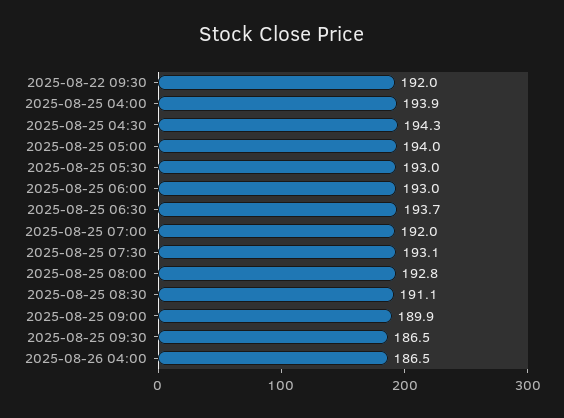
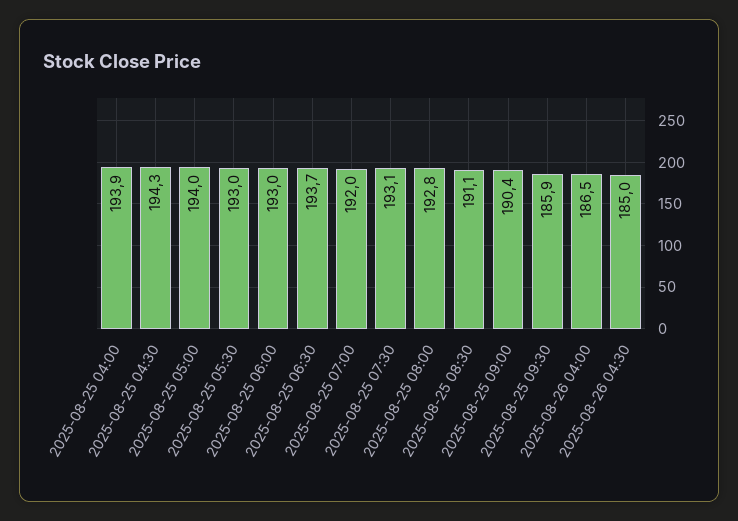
2025-08-22 09:30: 192 -> none
2025-08-25 09:00: 189.9 -> 190.4
2025-08-25 09:30: 186.5 -> 185.9
2025-08-26 04:30: none -> 185

